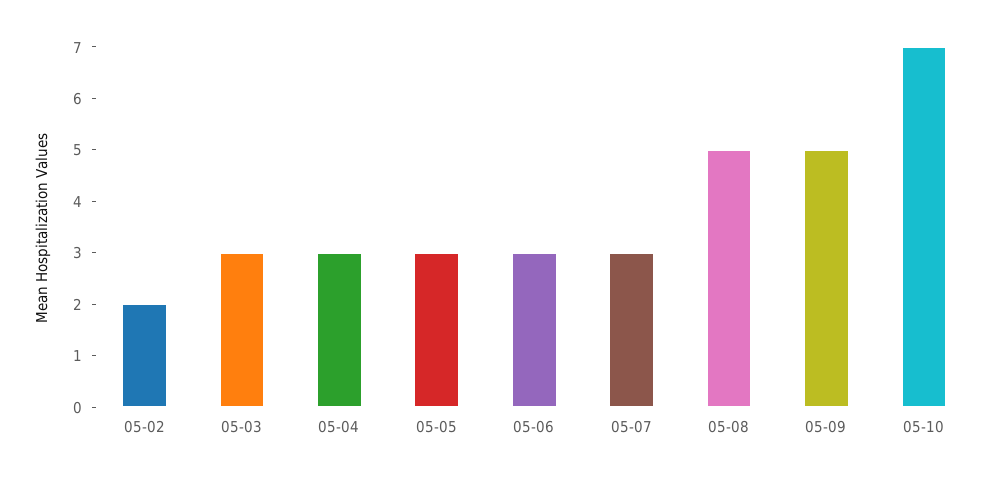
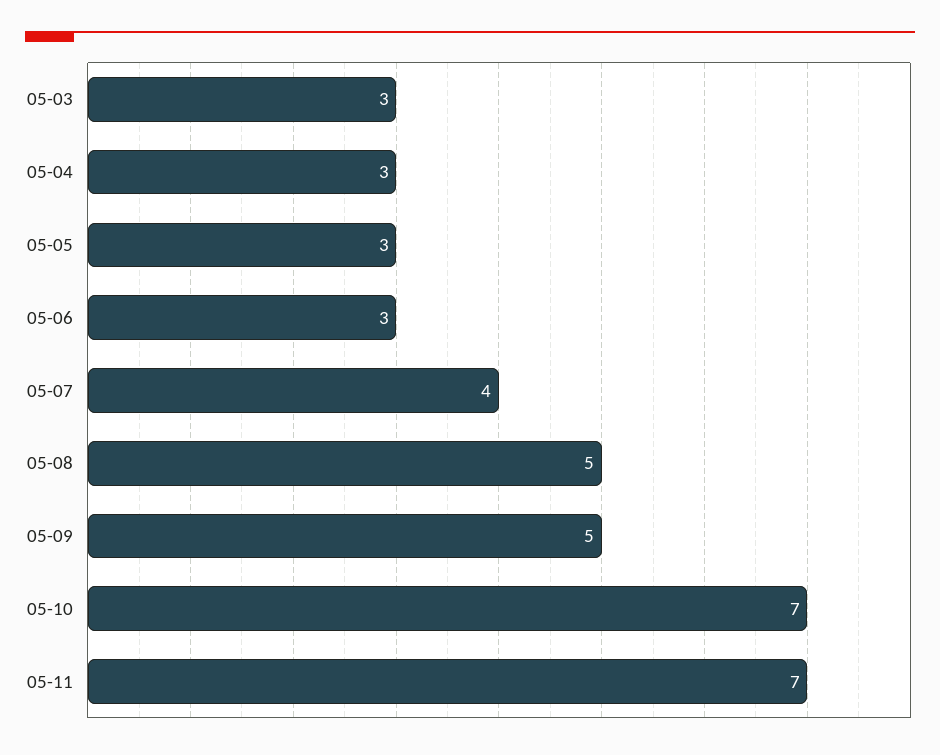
05-02: 2 -> none
05-07: 3 -> 4
05-11: none -> 7

